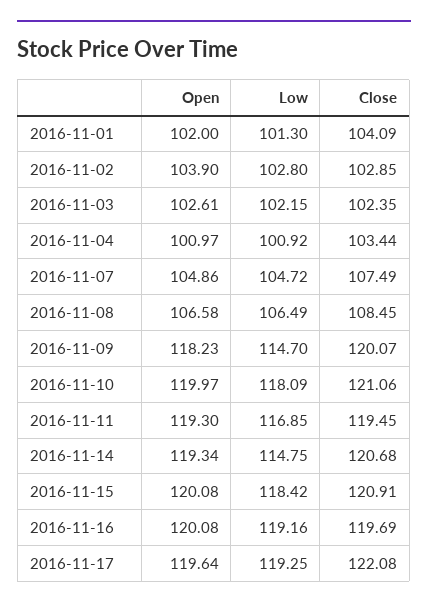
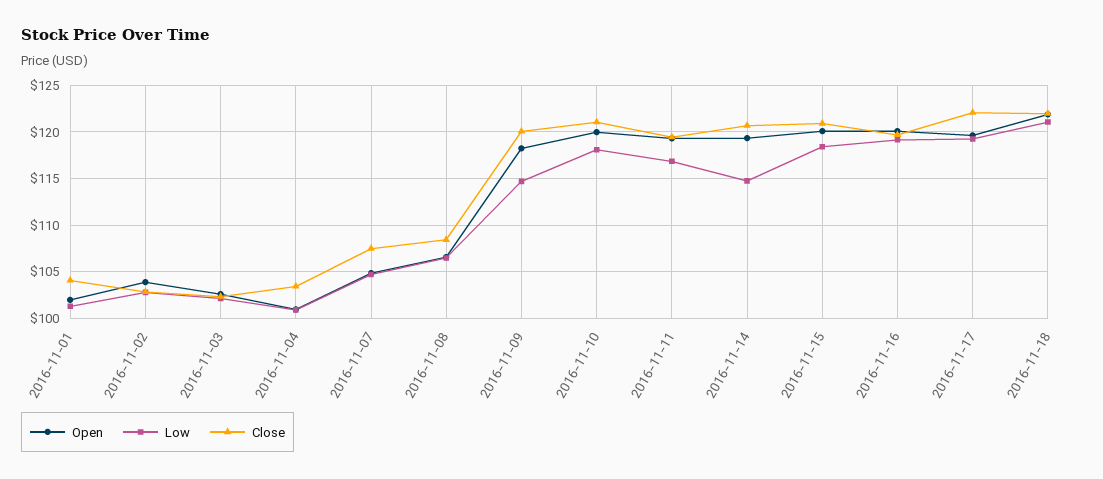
Open, 2016-11-18: none -> 122
Low, 2016-11-18: none -> 121
Close, 2016-11-18: none -> 122

